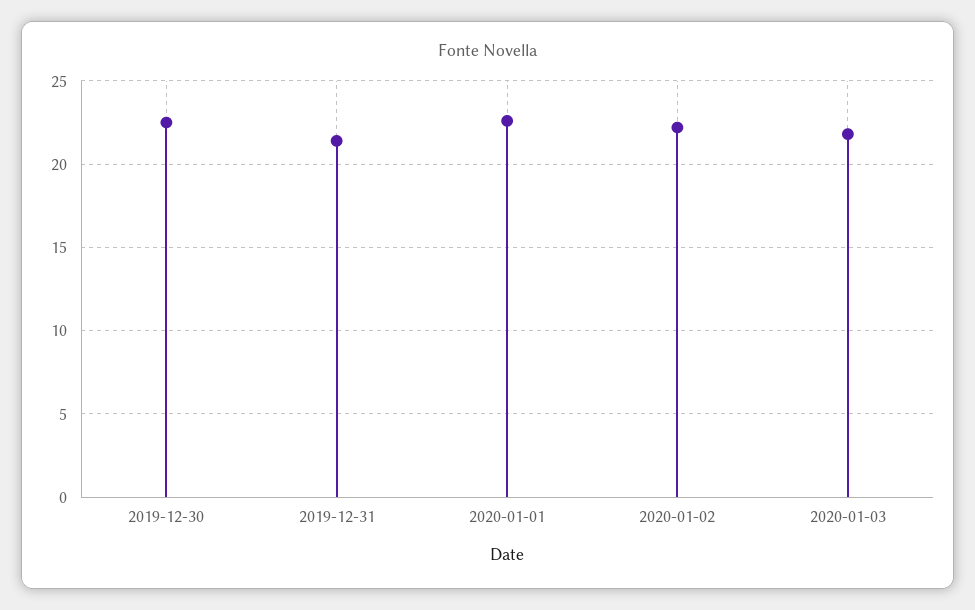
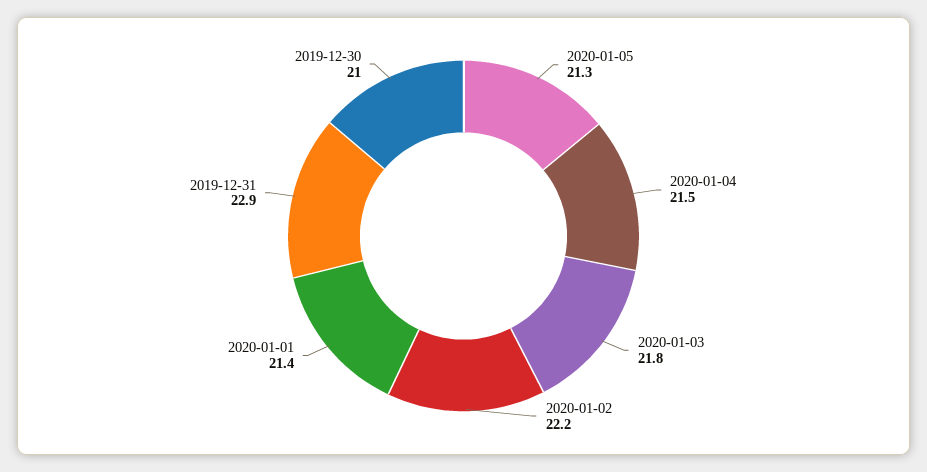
2019-12-30: 22.5 -> 21
2019-12-31: 21.5 -> 22.9
2020-01-01: 22.5 -> 21.4
2020-01-05: none -> 21.3
2020-01-04: none -> 21.5

